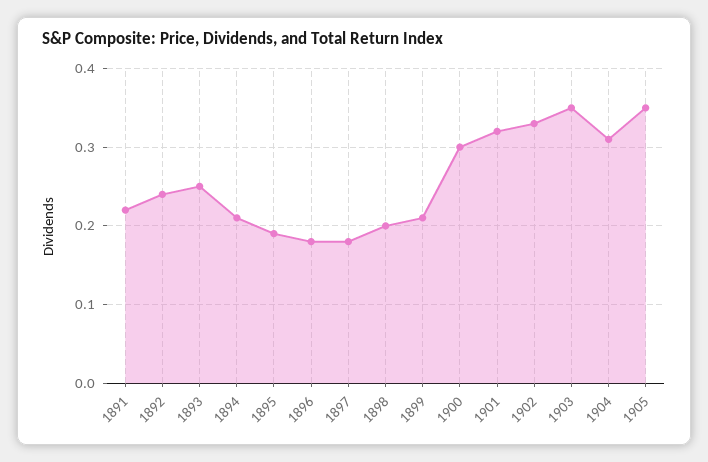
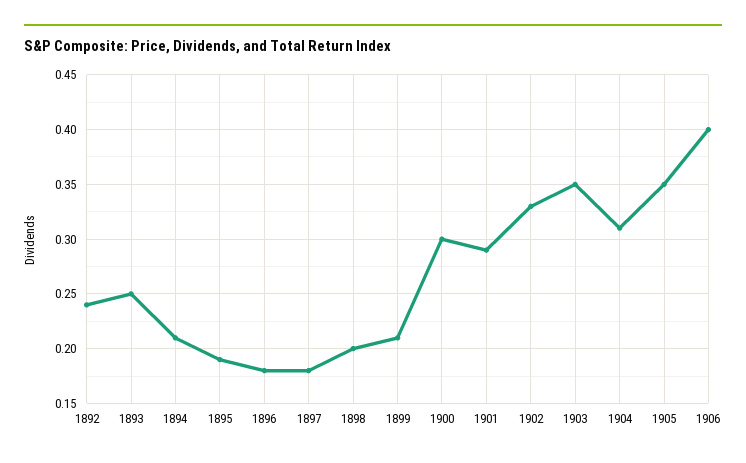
1891: 0.22 -> none
1901: 0.32 -> 0.29
1906: none -> 0.4

